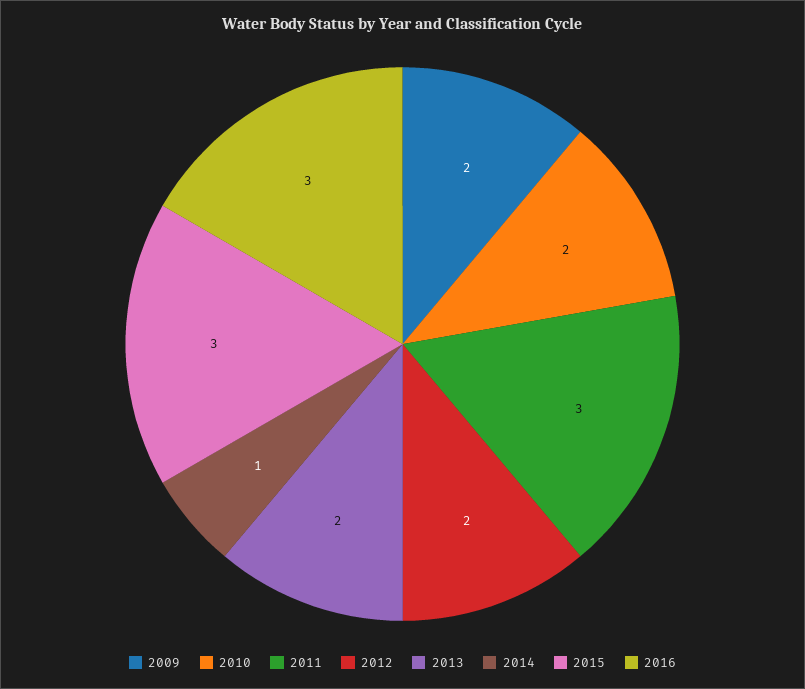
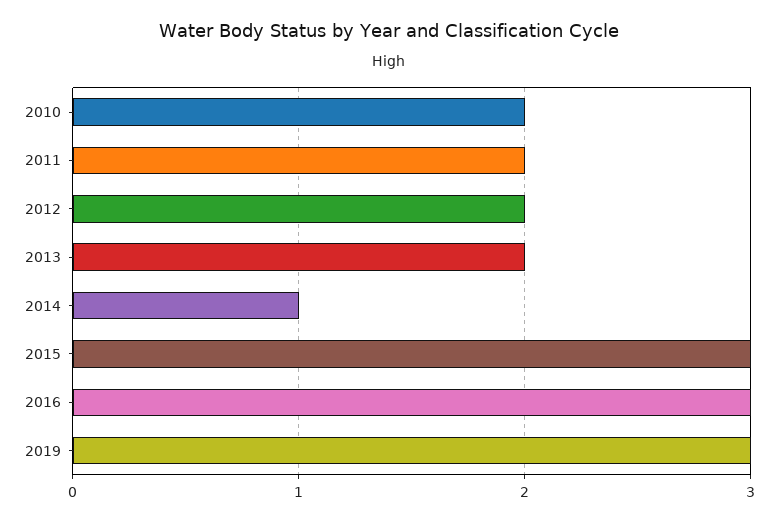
2009: 2 -> none
2011: 3 -> 2
2019: none -> 3

